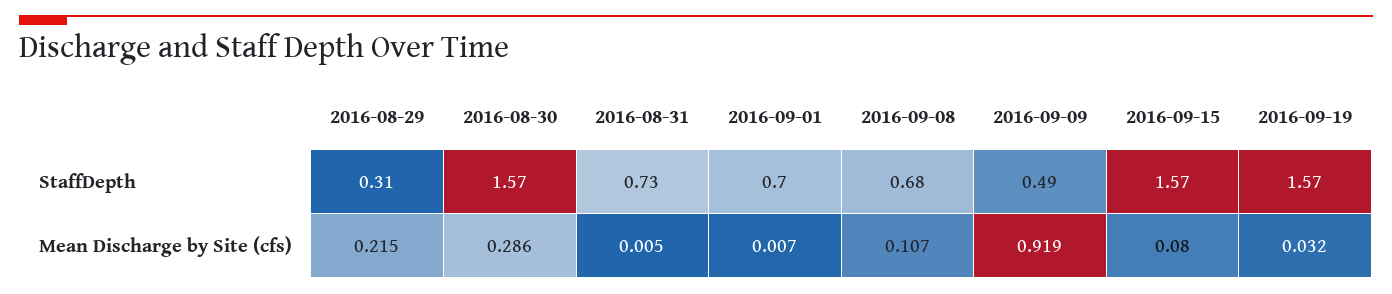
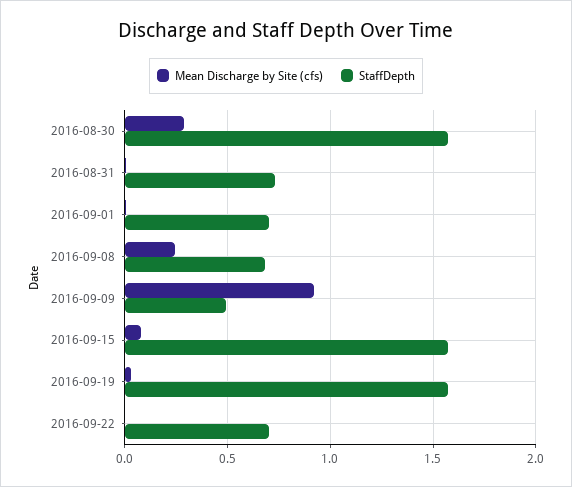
StaffDepth, 2016-08-29: 0.31 -> none
Mean Discharge by Site (cfs), 2016-08-29: 0.215 -> none
Mean Discharge by Site (cfs), 2016-09-08: 0.107 -> 0.25
Mean Discharge by Site (cfs), 2016-09-22: none -> 0
StaffDepth, 2016-09-22: none -> 0.7

